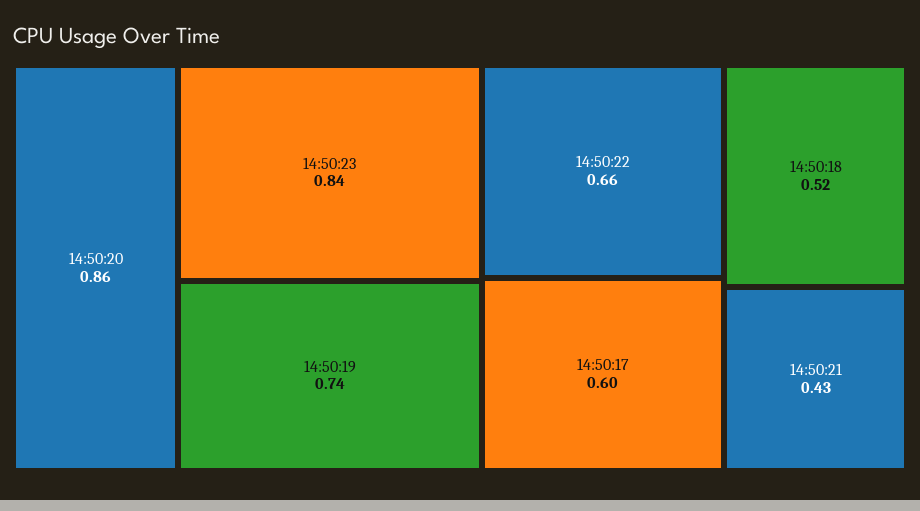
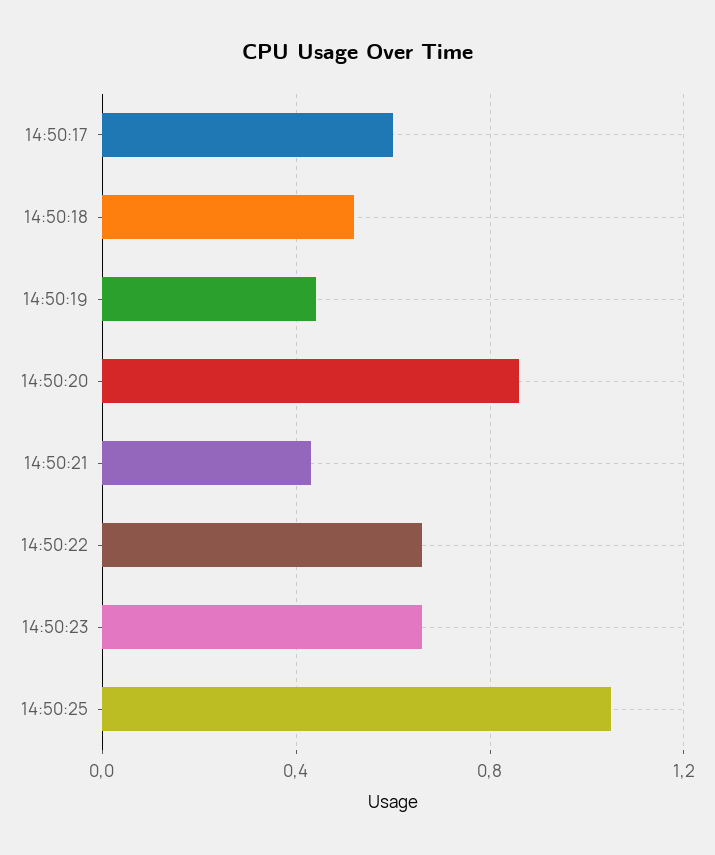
14:50:23: 0.84 -> 0.65
14:50:19: 0.74 -> 0.45
14:50:25: none -> 1.05

